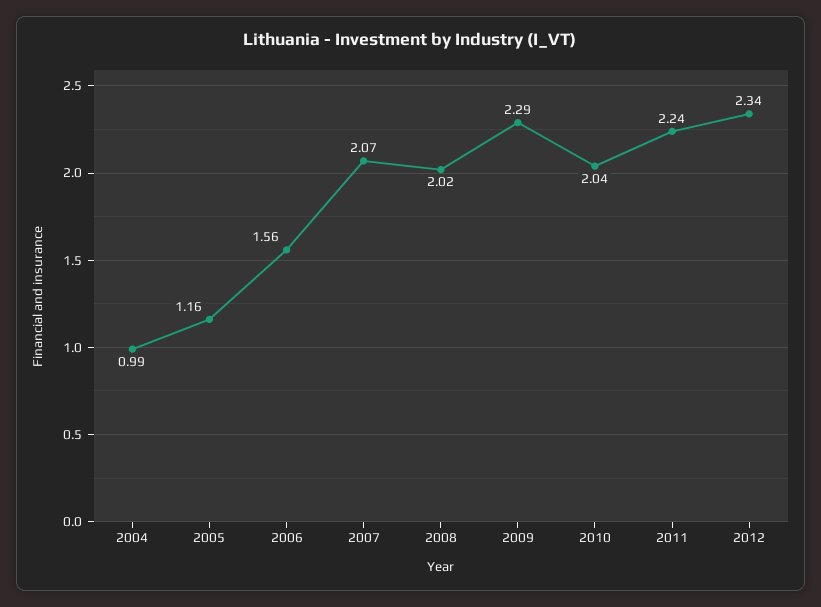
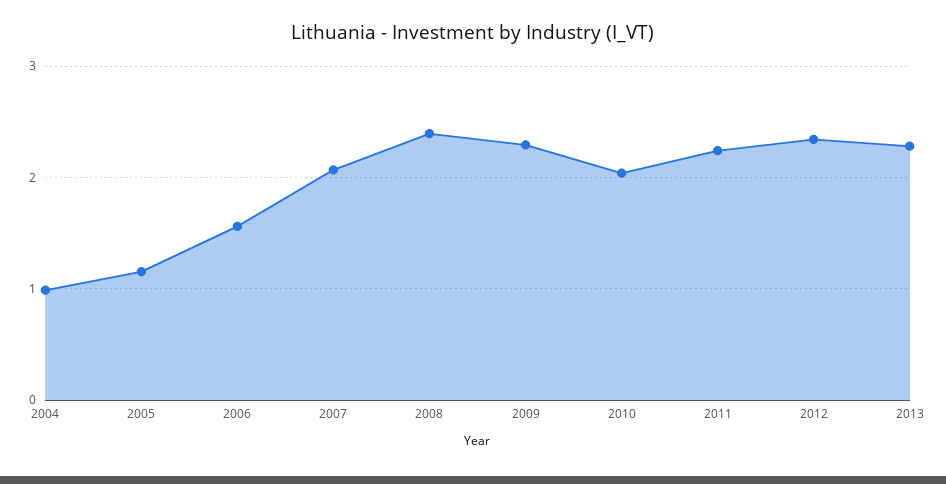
2008: 2.02 -> 2.4
2013: none -> 2.3

